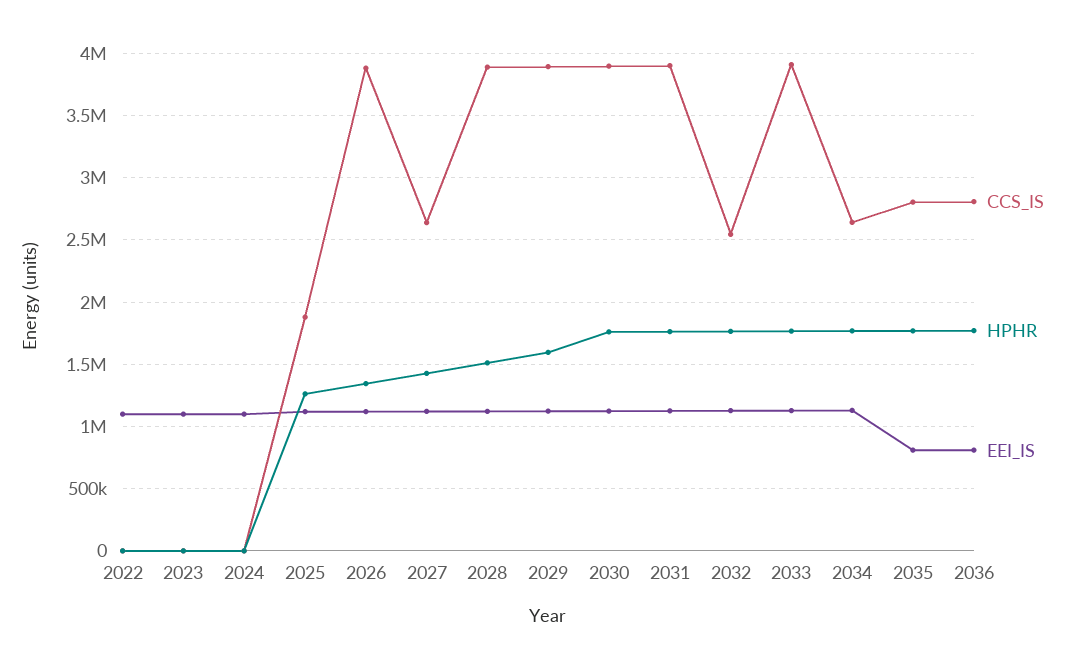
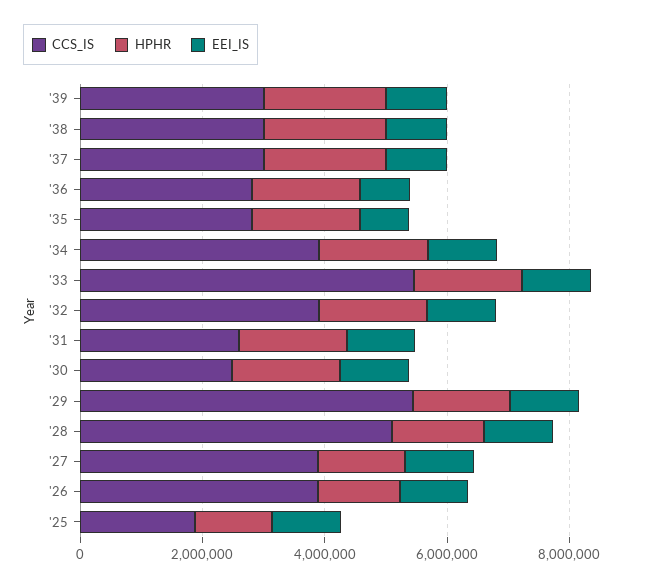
CCS_IS, 2022: 0 -> none
HPHR, 2022: 0 -> none
EEI_IS, 2022: 1100000 -> none
CCS_IS, 2023: 0 -> none
HPHR, 2023: 0 -> none
EEI_IS, 2023: 1100000 -> none
CCS_IS, 2024: 0 -> none
HPHR, 2024: 0 -> none
EEI_IS, 2024: 1100000 -> none
CCS_IS, 2027: 2650000 -> 4000000
CCS_IS, 2028: 3900000 -> 5000000
CCS_IS, 2029: 3900000 -> 5500000
CCS_IS, 2030: 3900000 -> 2500000
CCS_IS, 2031: 3900000 -> 2500000
CCS_IS, 2032: 2550000 -> 4000000
CCS_IS, 2033: 3900000 -> 5500000
CCS_IS, 2034: 2650000 -> 4000000
CCS_IS, '39: none -> 3000000
HPHR, '39: none -> 2000000
EEI_IS, '39: none -> 1000000
CCS_IS, '38: none -> 3000000
HPHR, '38: none -> 2000000
EEI_IS, '38: none -> 1000000
CCS_IS, '37: none -> 3000000
HPHR, '37: none -> 2000000
EEI_IS, '37: none -> 1000000

